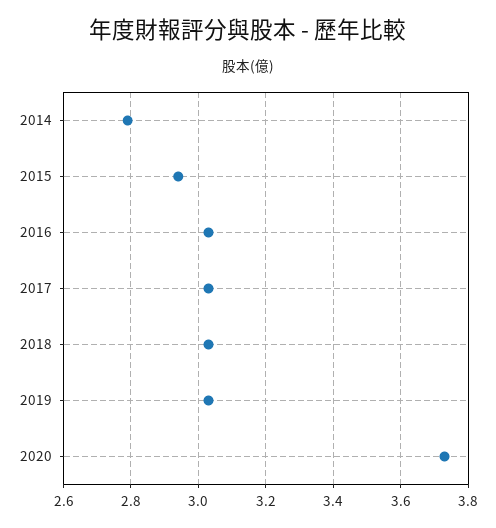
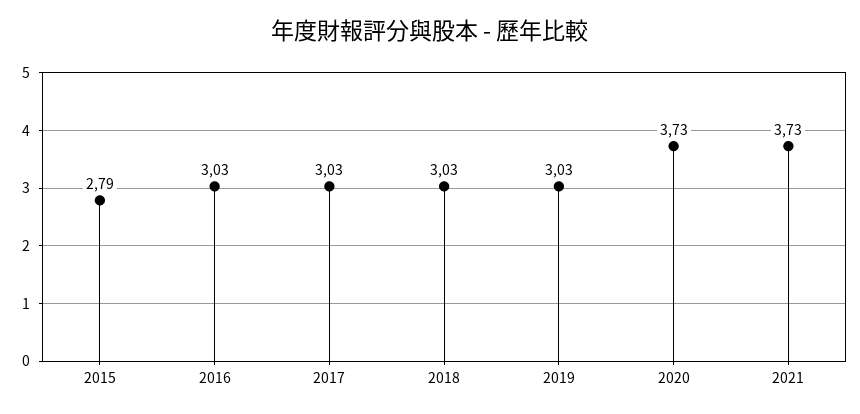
2014: 2.8 -> none
2015: 2.95 -> 2.79
2021: none -> 3.73

